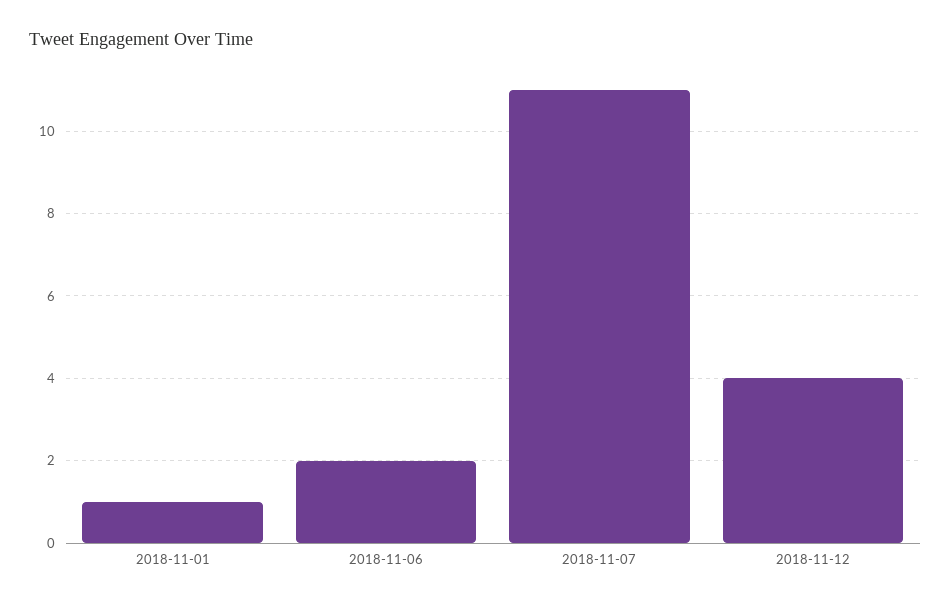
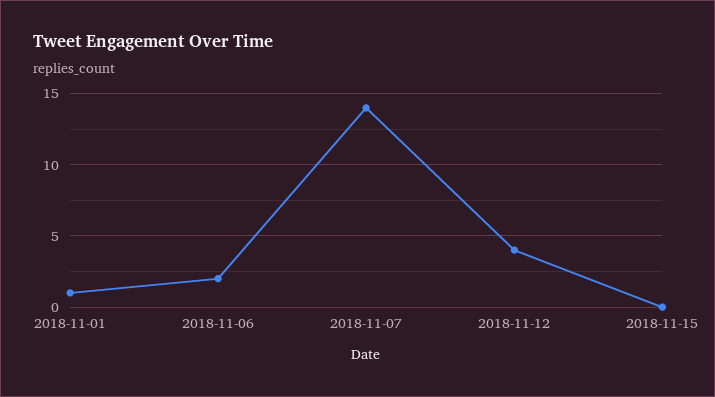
2018-11-07: 11 -> 14
2018-11-15: none -> 0

